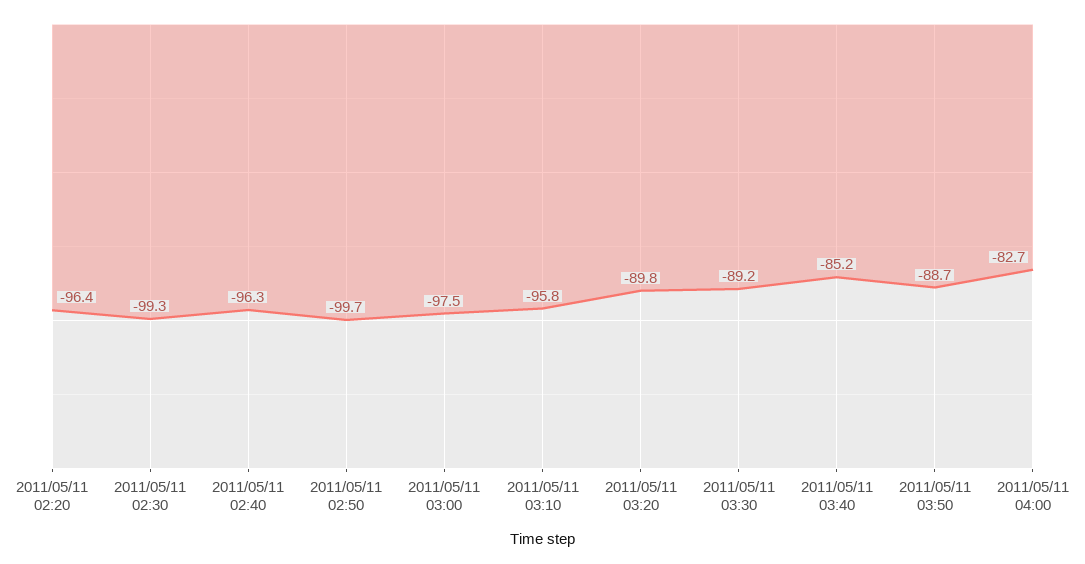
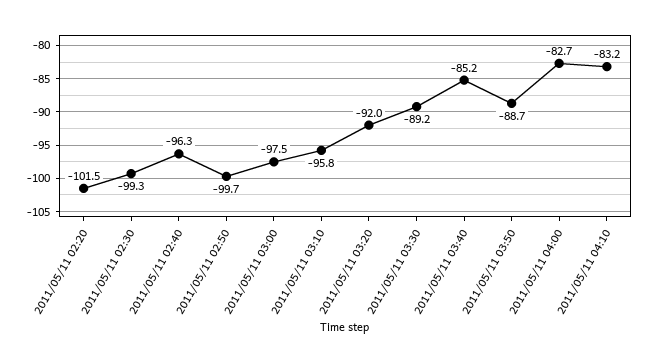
2011/05/11 02:20: -96.4 -> -101.5
2011/05/11 03:20: -89.8 -> -92
2011/05/11 04:10: none -> -83.2

